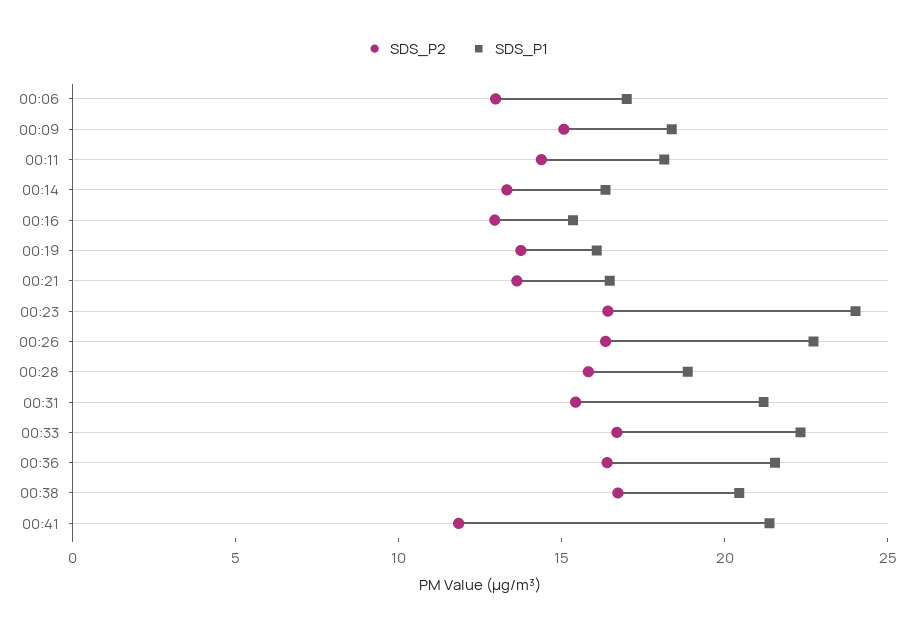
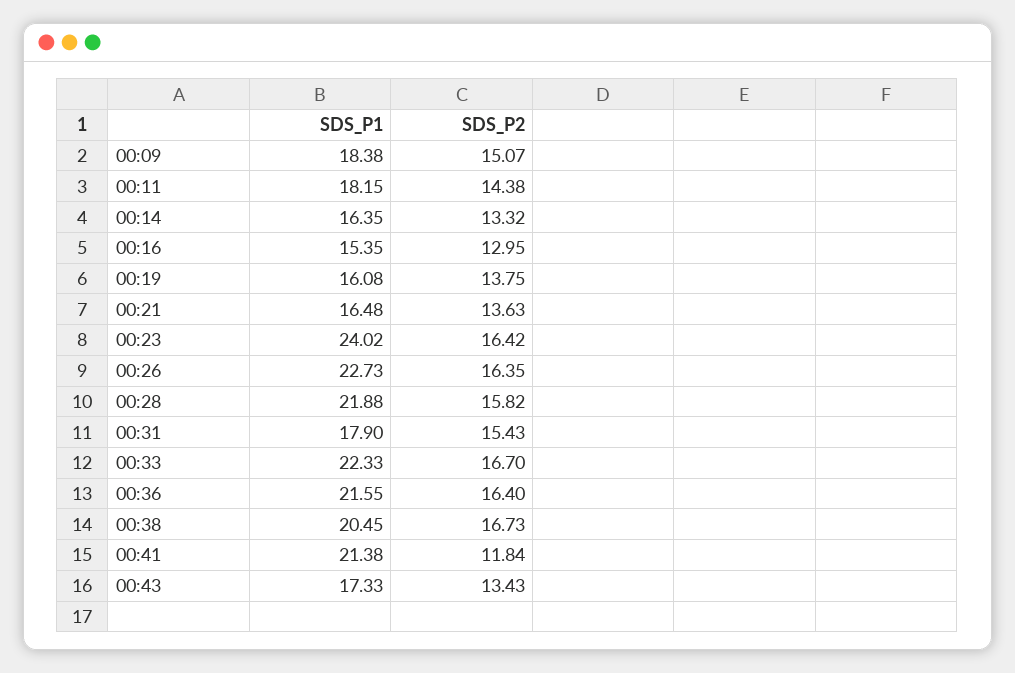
SDS_P2, 00:06: 13 -> none
SDS_P1, 00:06: 17 -> none
SDS_P1, 00:28: 19 -> 21.88
SDS_P1, 00:31: 21 -> 17.9
SDS_P1, 00:43: none -> 17.33
SDS_P2, 00:43: none -> 13.43

